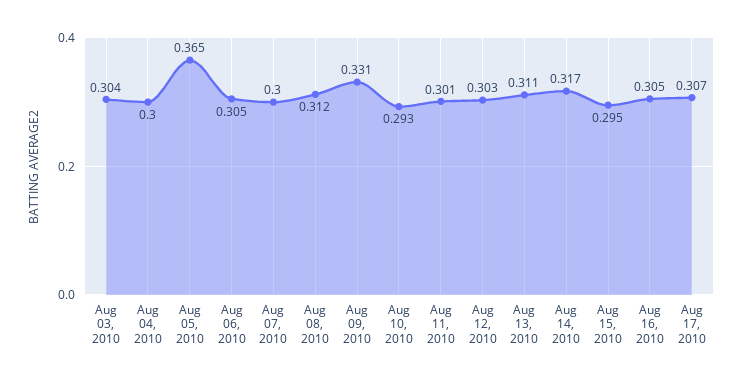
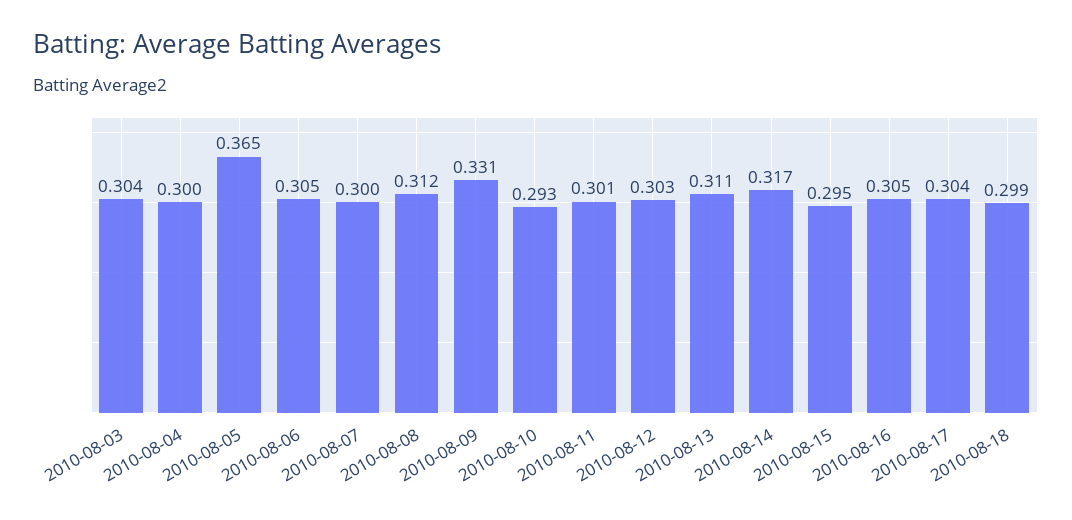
Aug 17, 2010: 0.307 -> 0.304
2010-08-18: none -> 0.299

